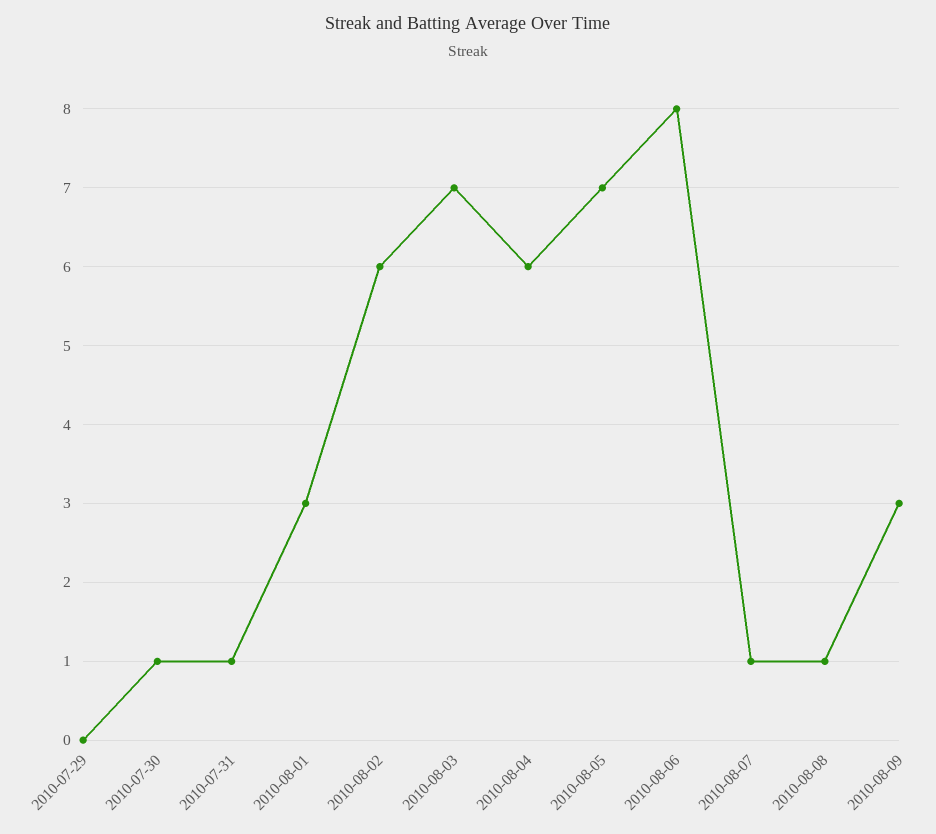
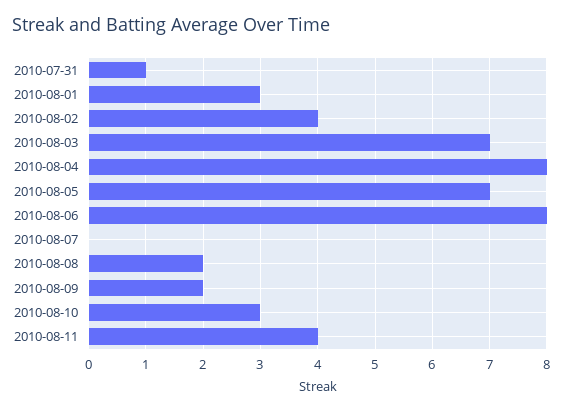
2010-07-29: 0 -> none
2010-07-30: 1 -> none
2010-08-02: 6 -> 4
2010-08-04: 6 -> 8
2010-08-07: 1 -> 0
2010-08-08: 1 -> 2
2010-08-09: 3 -> 2
2010-08-10: none -> 3
2010-08-11: none -> 4

